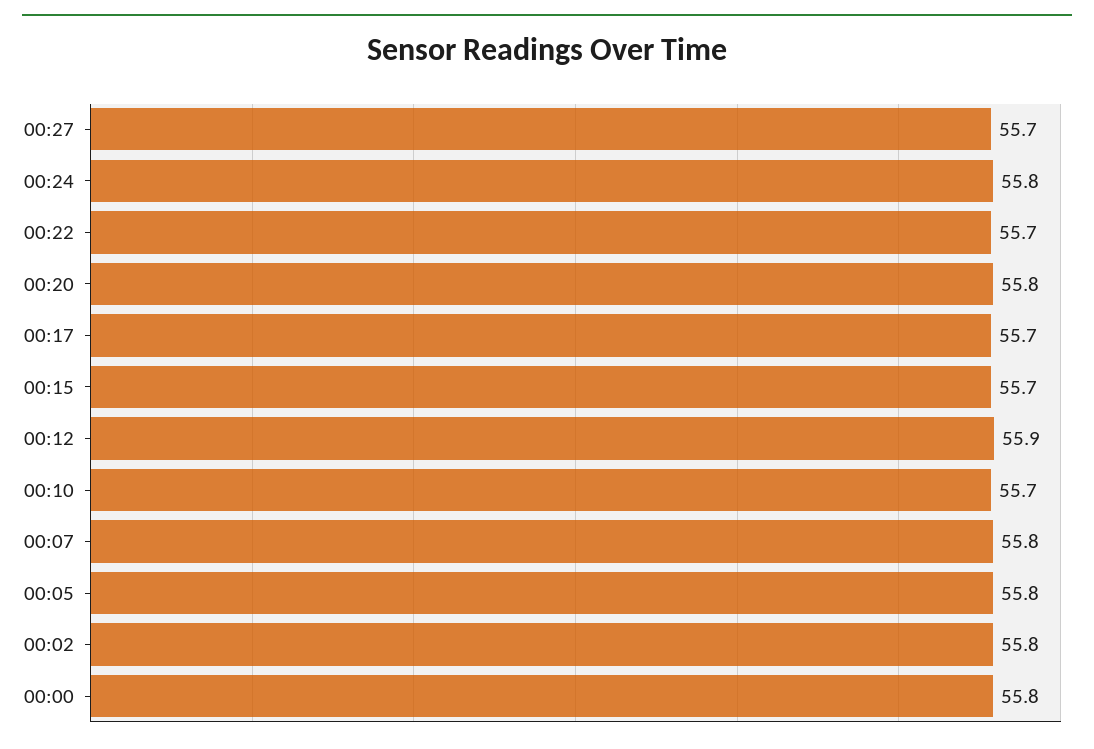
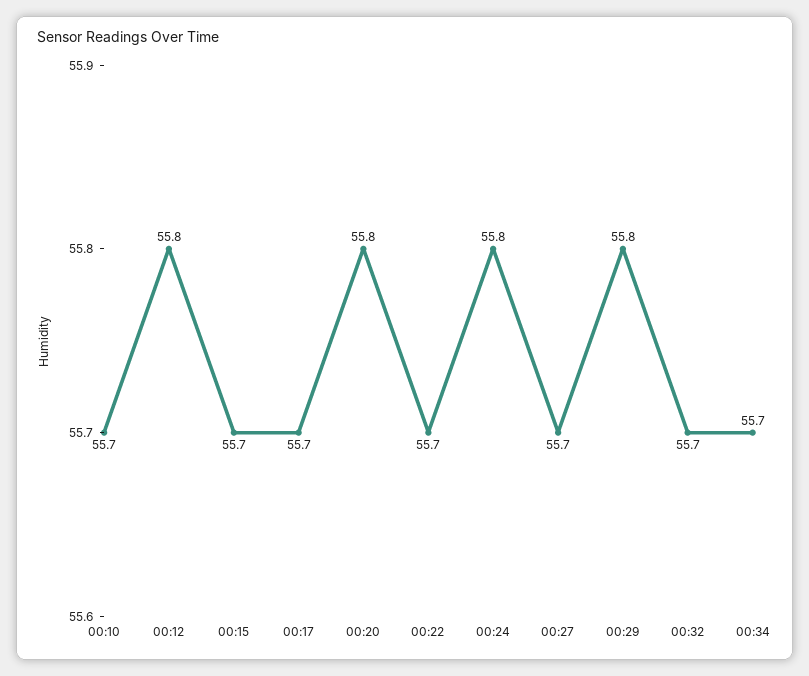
00:12: 55.9 -> 55.8
00:07: 55.8 -> none
00:05: 55.8 -> none
00:02: 55.8 -> none
00:00: 55.8 -> none
00:29: none -> 55.8
00:32: none -> 55.7
00:34: none -> 55.7

